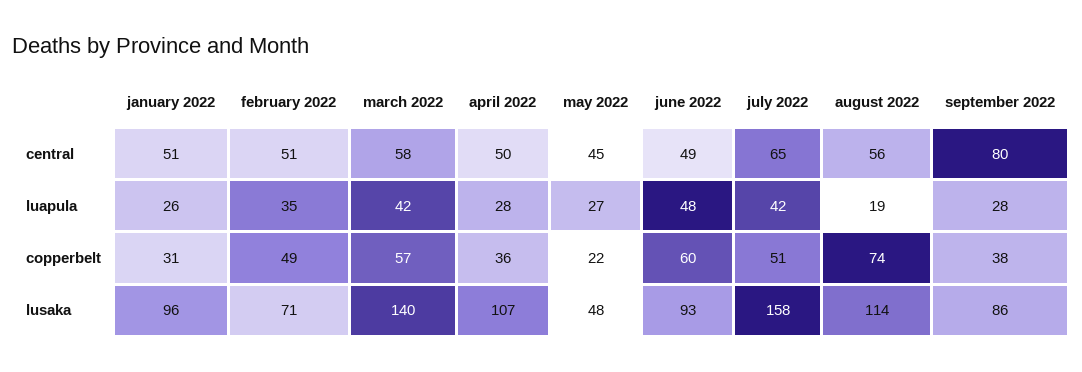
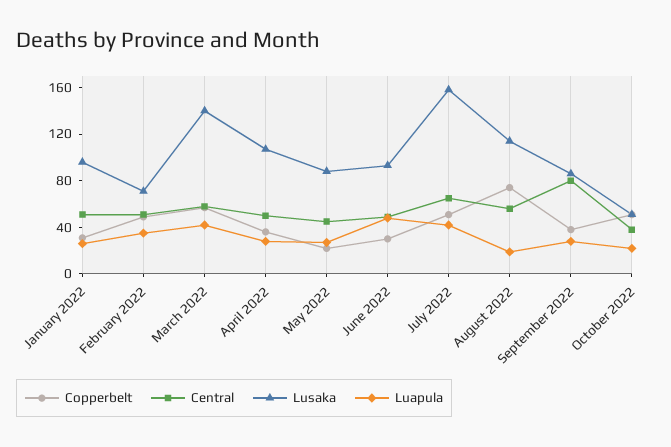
copperbelt, june 2022: 60 -> 30
lusaka, may 2022: 48 -> 90
copperbelt, October 2022: none -> 50
central, October 2022: none -> 40
lusaka, October 2022: none -> 50
luapula, October 2022: none -> 20

